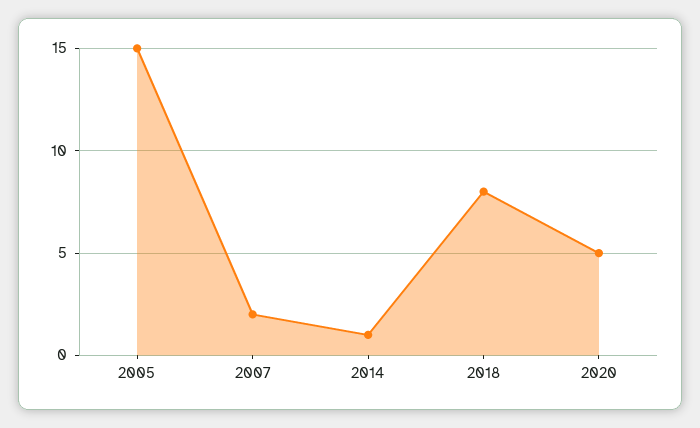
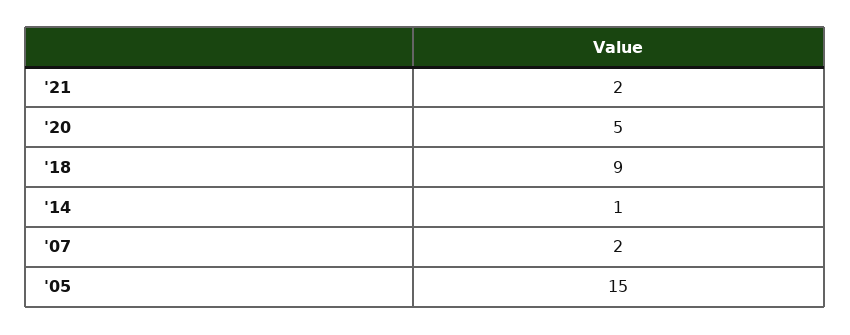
2018: 8 -> 9
'21: none -> 2

